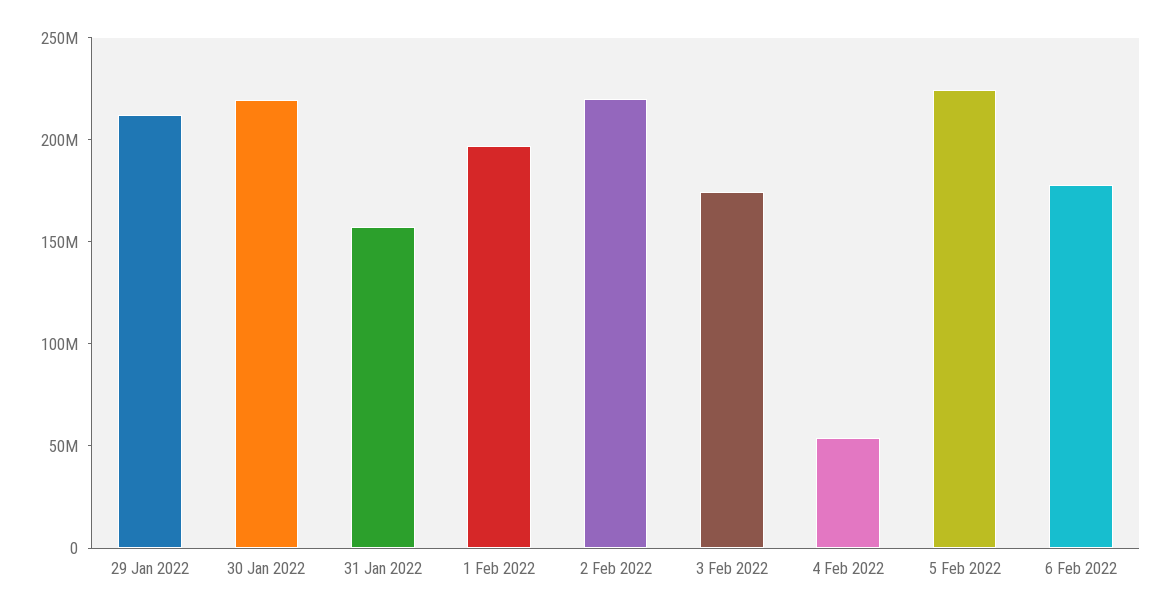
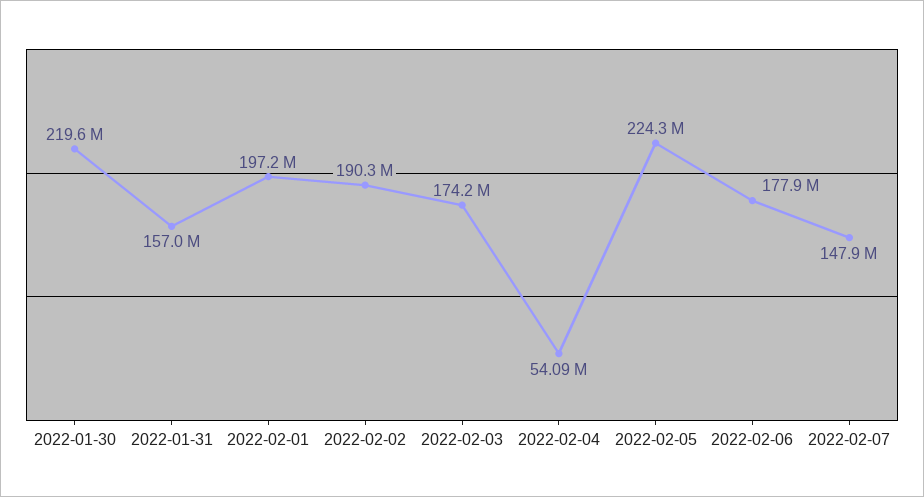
29 Jan 2022: 210000000 -> none
2 Feb 2022: 220000000 -> 190300000
2022-02-07: none -> 147900000

